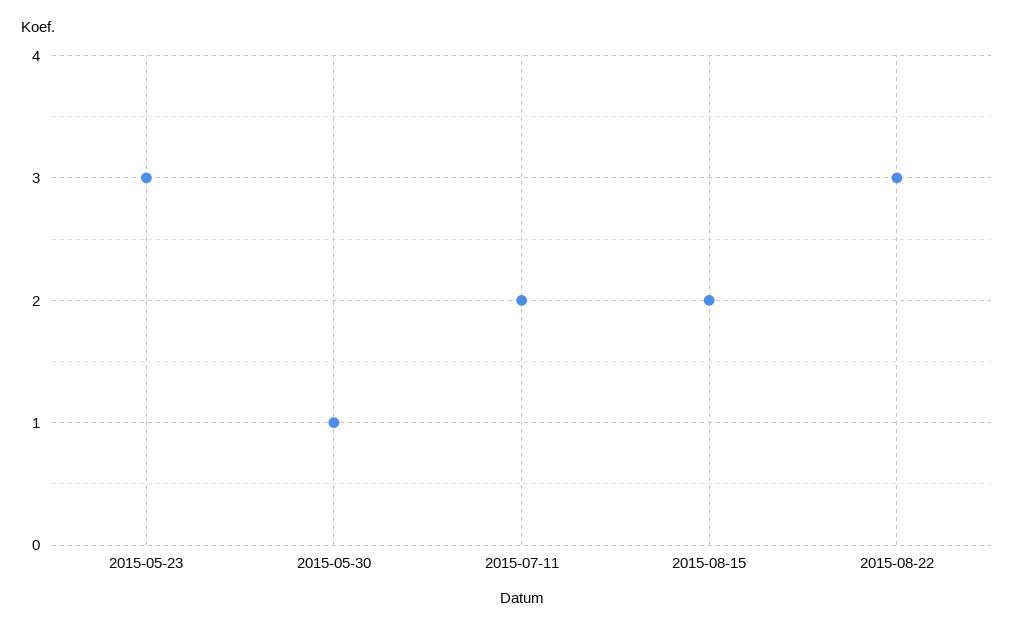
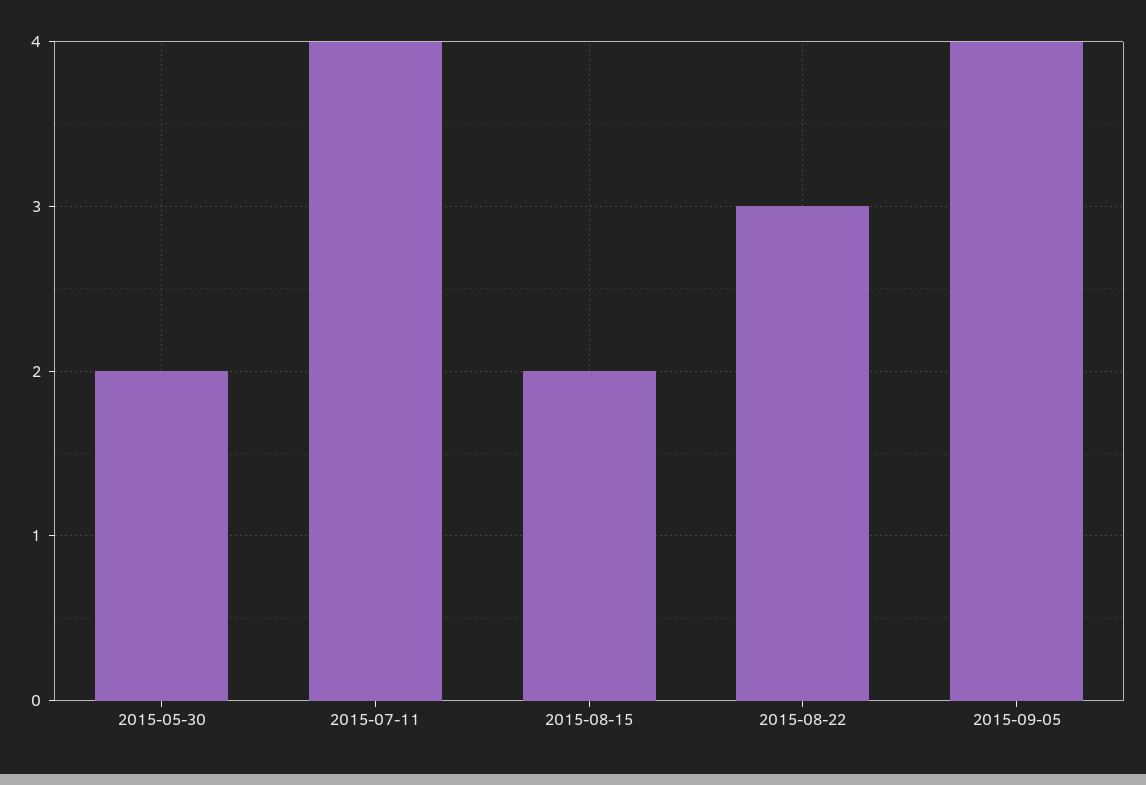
2015-05-23: 3 -> none
2015-05-30: 1 -> 2
2015-07-11: 2 -> 4
2015-09-05: none -> 4

